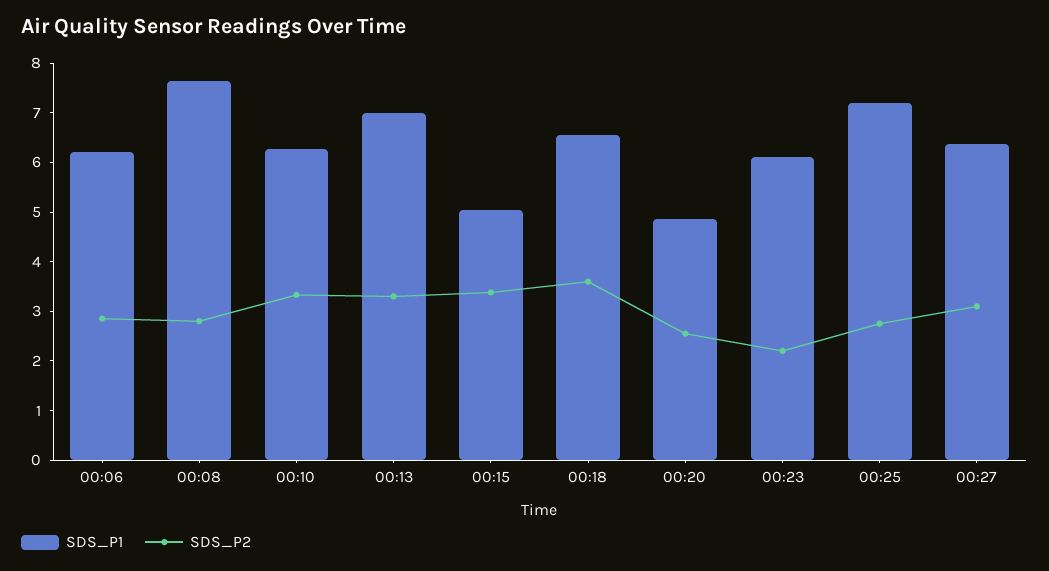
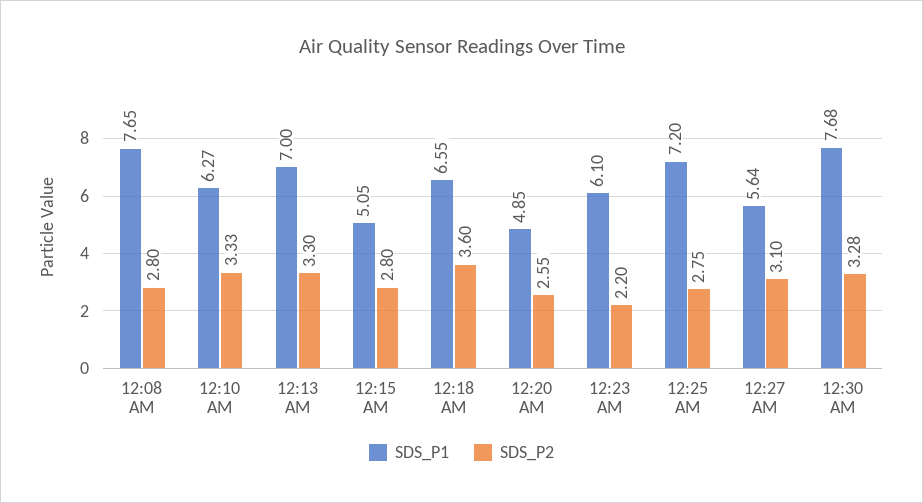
SDS_P1, 00:06: 6.2 -> none
SDS_P2, 00:06: 2.8 -> none
SDS_P2, 00:15: 3.4 -> 2.8
SDS_P1, 00:27: 6.4 -> 5.64
SDS_P1, 12:30 AM: none -> 7.68
SDS_P2, 12:30 AM: none -> 3.28

